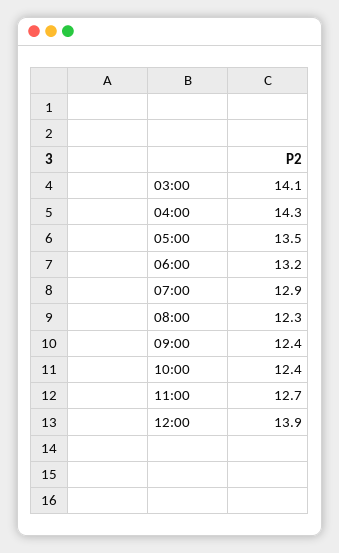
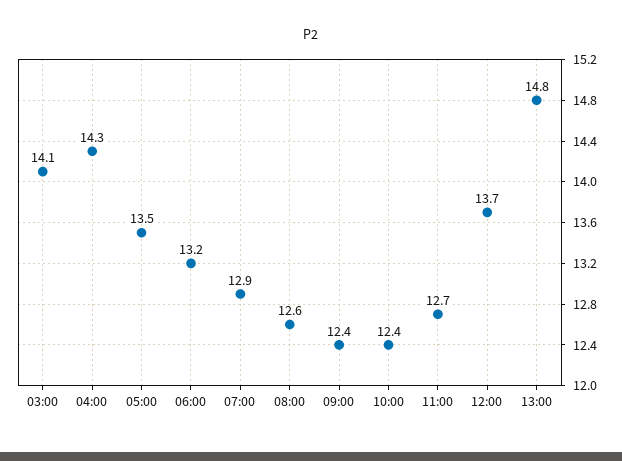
08:00: 12.3 -> 12.6
12:00: 13.9 -> 13.7
13:00: none -> 14.8

